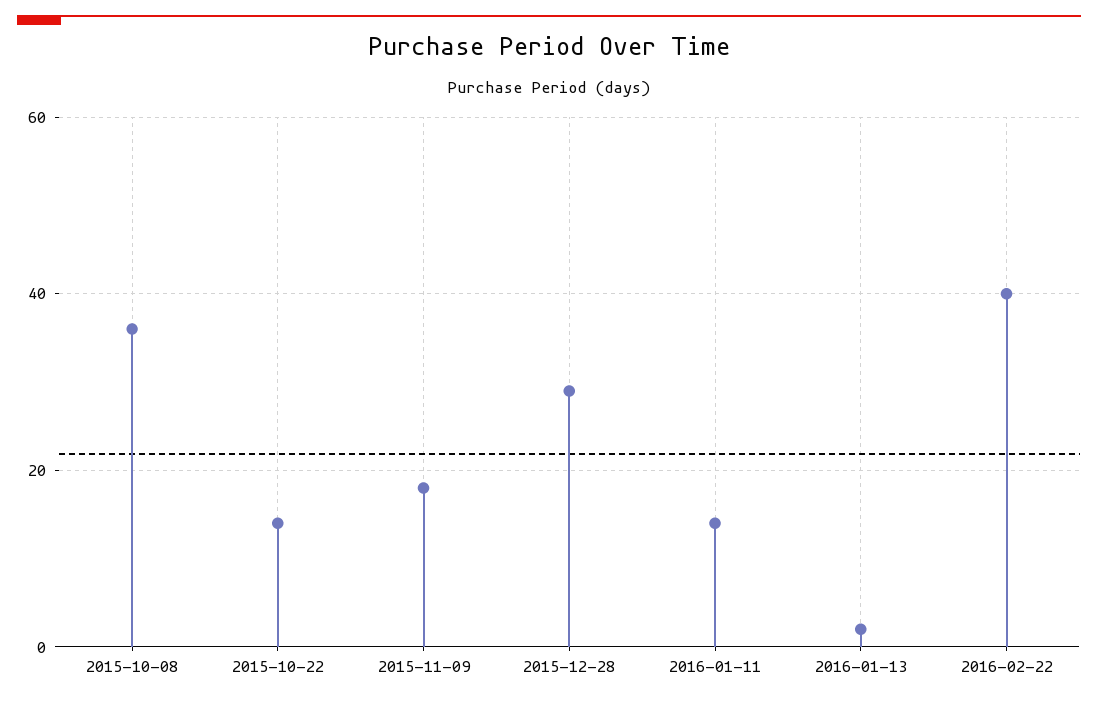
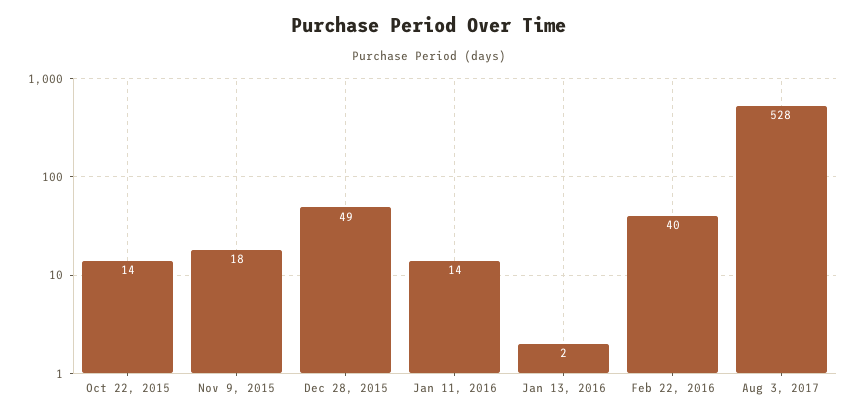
2015-10-08: 35 -> none
2015-12-28: 30 -> 49
Aug 3, 2017: none -> 528

